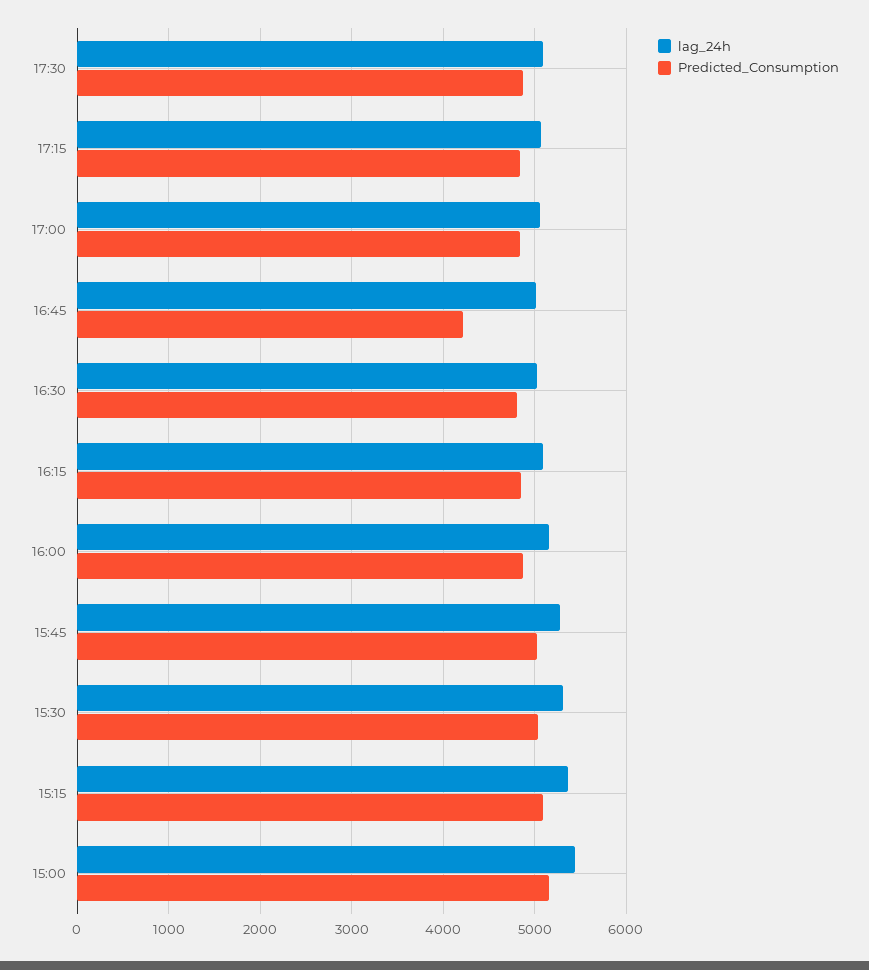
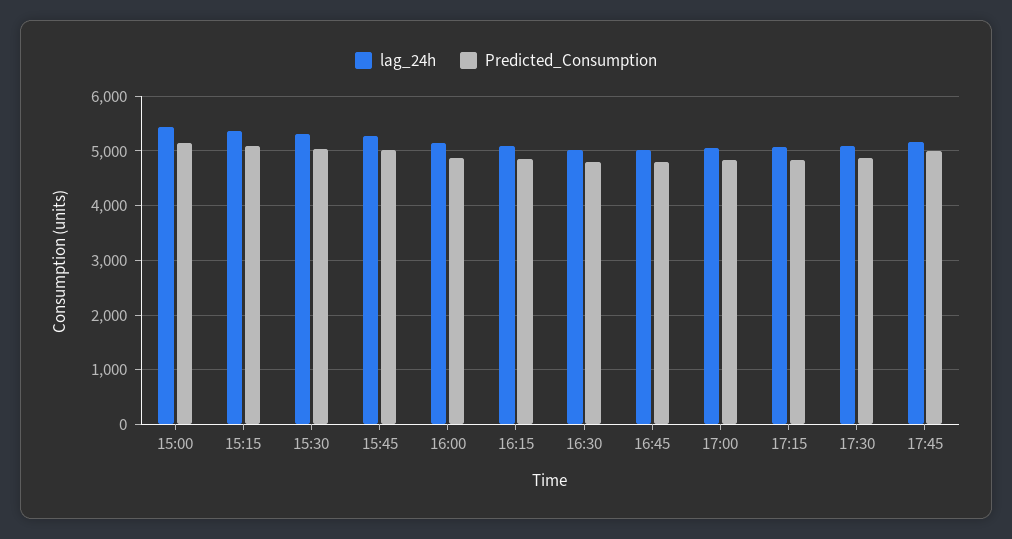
Predicted_Consumption, 16:45: 4200 -> 4800
lag_24h, 17:45: none -> 5200
Predicted_Consumption, 17:45: none -> 5000

